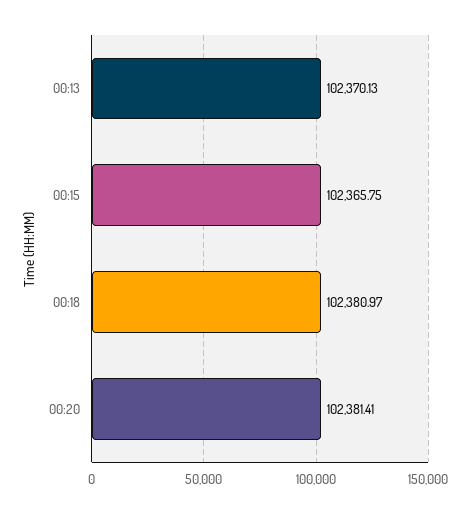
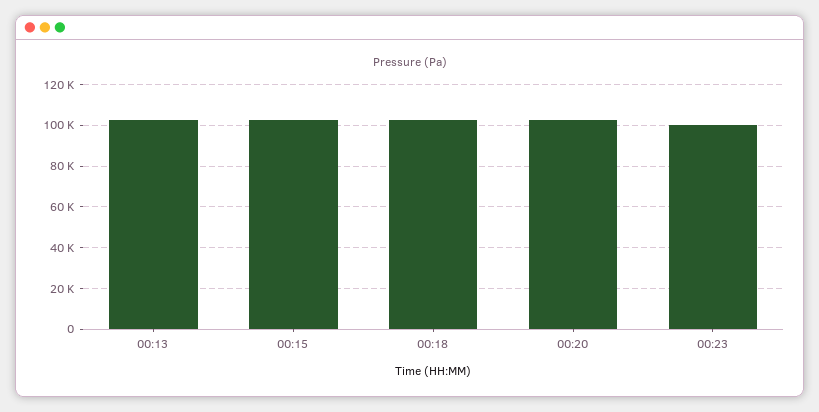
00:23: none -> 100000

